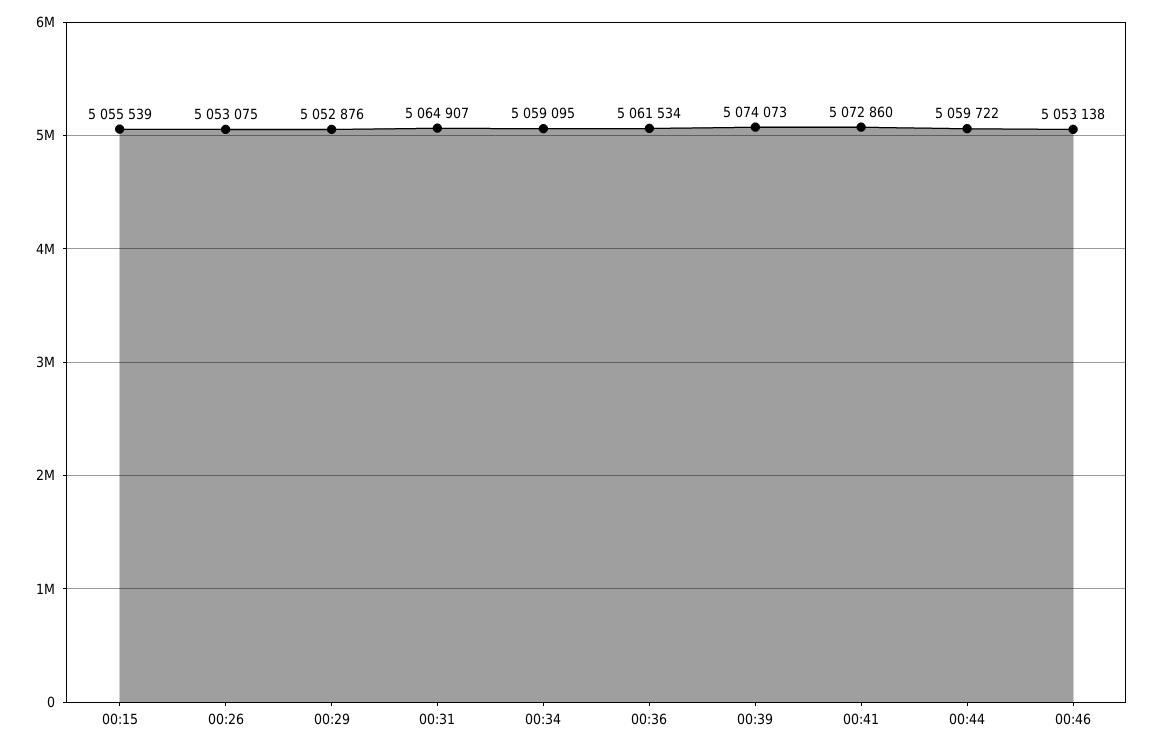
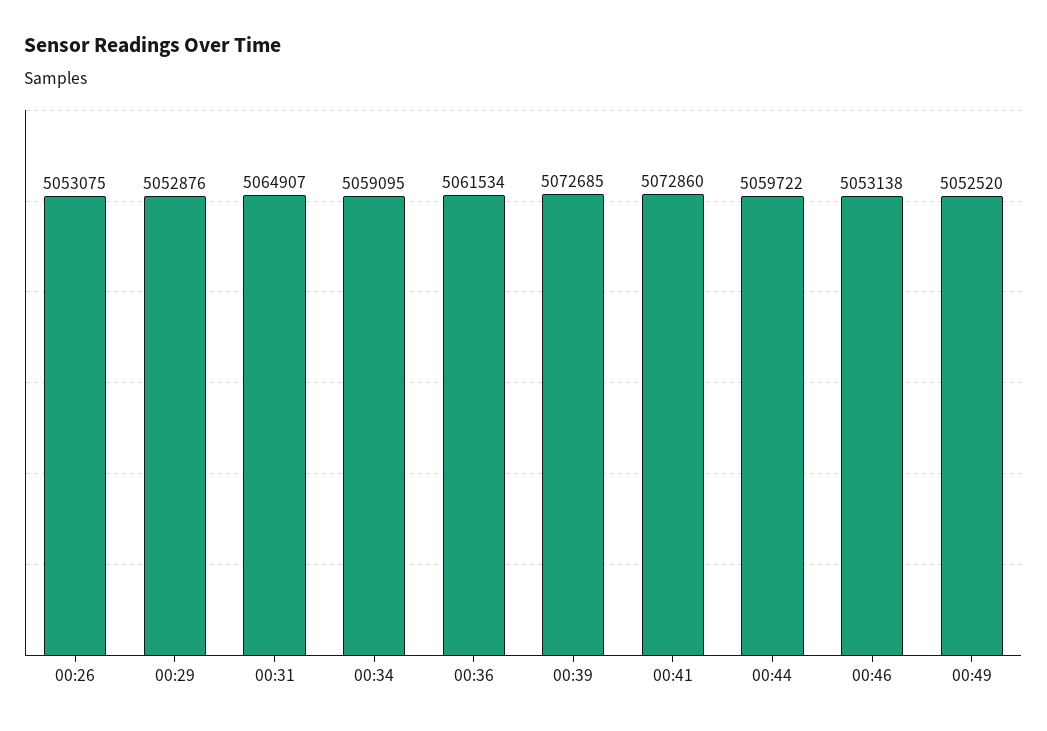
00:15: 5055539 -> none
00:39: 5074073 -> 5072685
00:49: none -> 5052520

